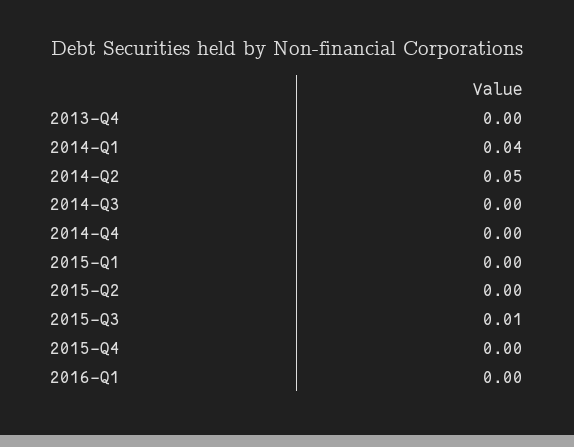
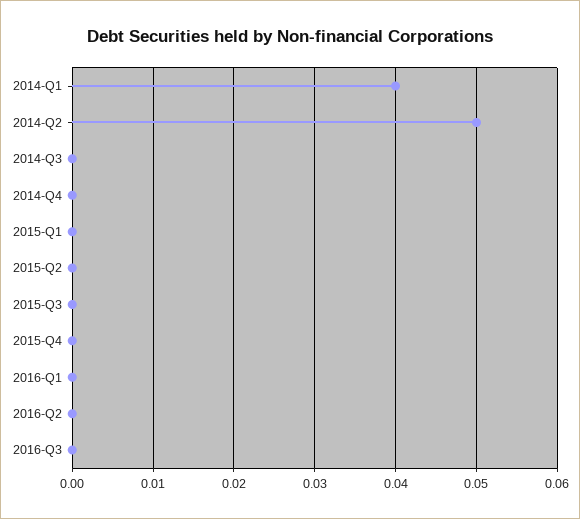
2013-Q4: 0 -> none
2015-Q3: 0.01 -> 0
2016-Q2: none -> 0
2016-Q3: none -> 0

